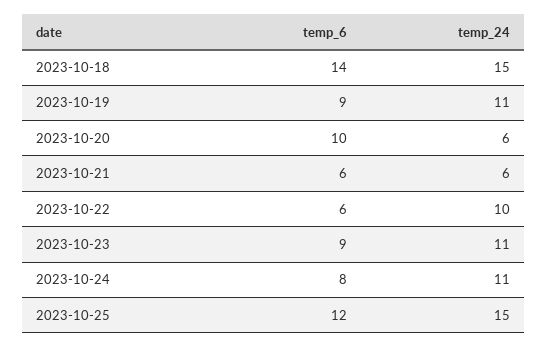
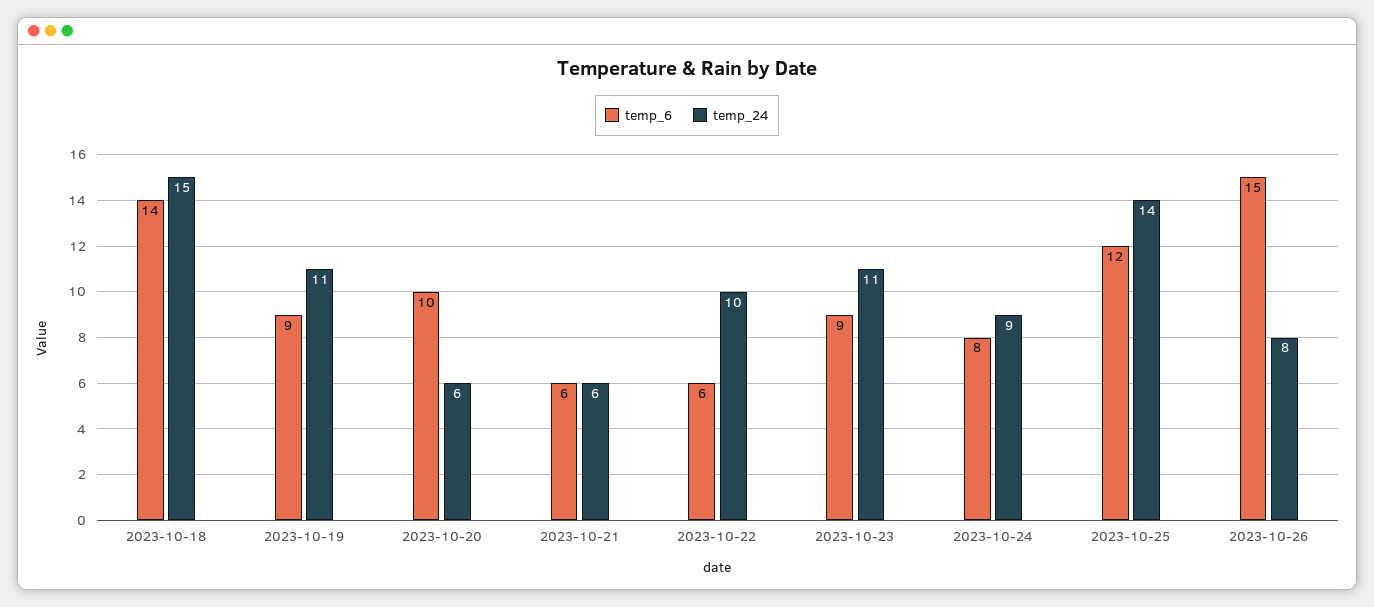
temp_24, 2023-10-24: 11 -> 9
temp_24, 2023-10-25: 15 -> 14
temp_6, 2023-10-26: none -> 15
temp_24, 2023-10-26: none -> 8

